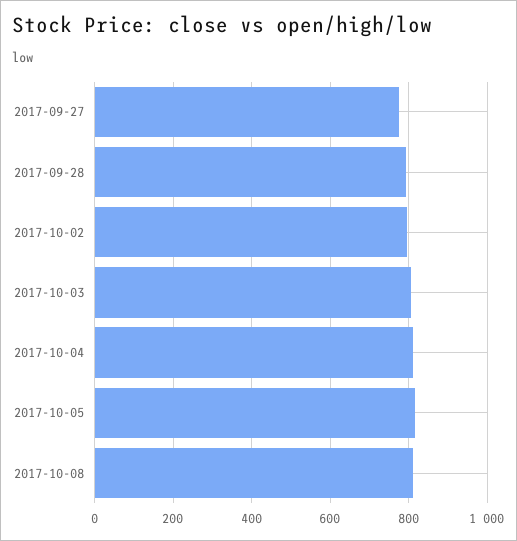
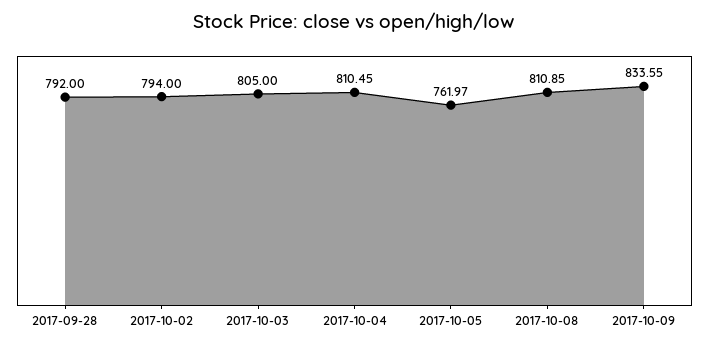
2017-09-27: 780 -> none
2017-10-05: 820 -> 761.97
2017-10-09: none -> 833.55

